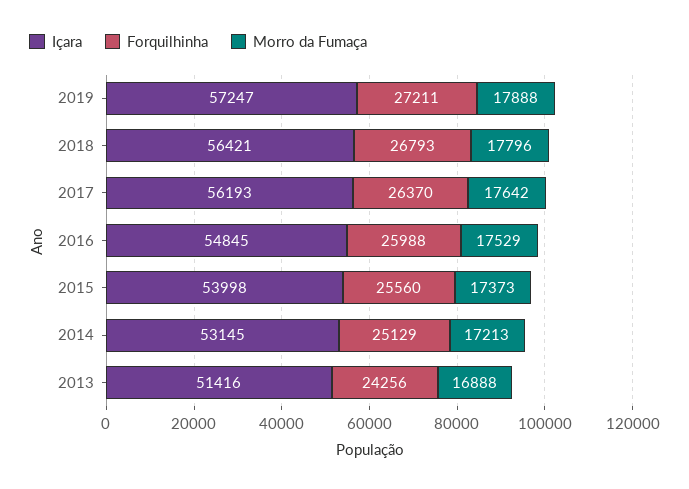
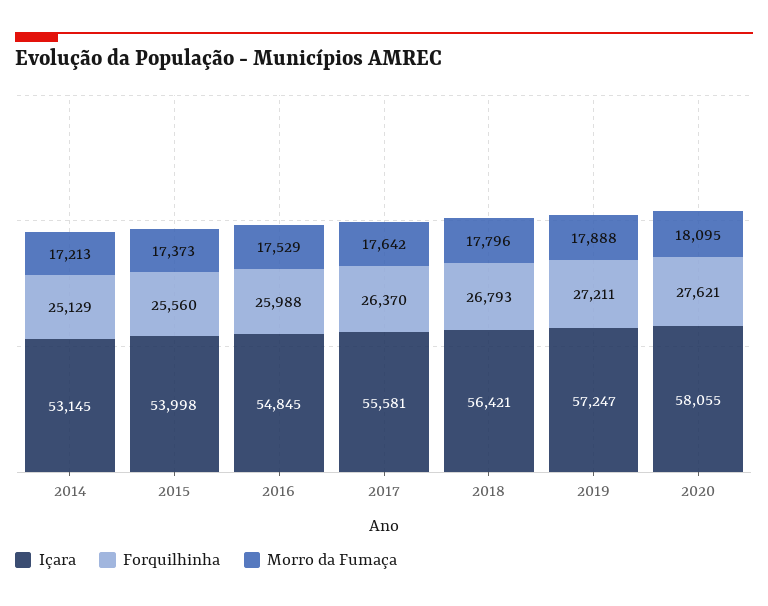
Içara, 2017: 56193 -> 55581
Içara, 2013: 51416 -> none
Forquilhinha, 2013: 24256 -> none
Morro da Fumaça, 2013: 16888 -> none
Içara, 2020: none -> 58055
Forquilhinha, 2020: none -> 27621
Morro da Fumaça, 2020: none -> 18095

